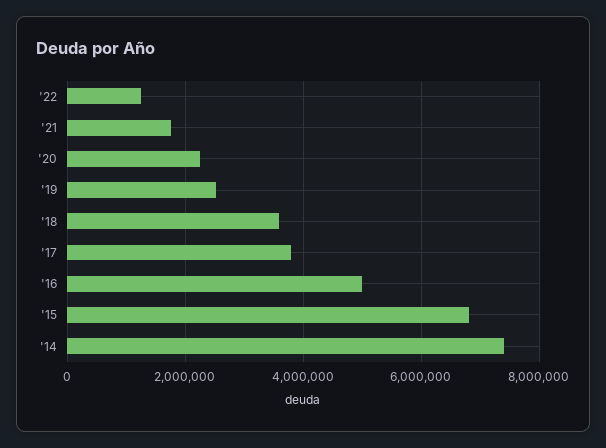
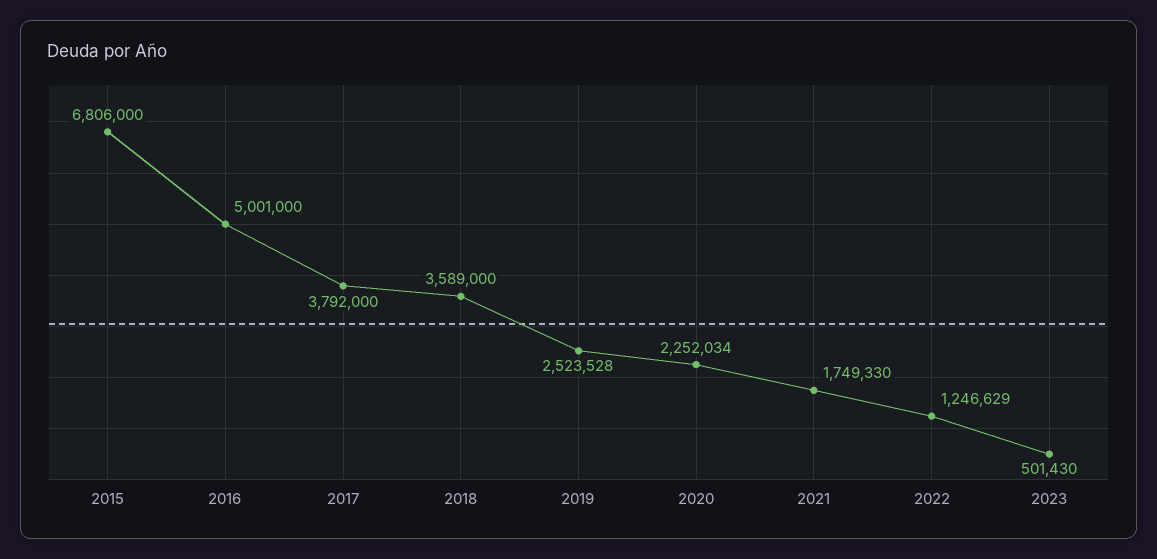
'14: 7400000 -> none
2023: none -> 501430

